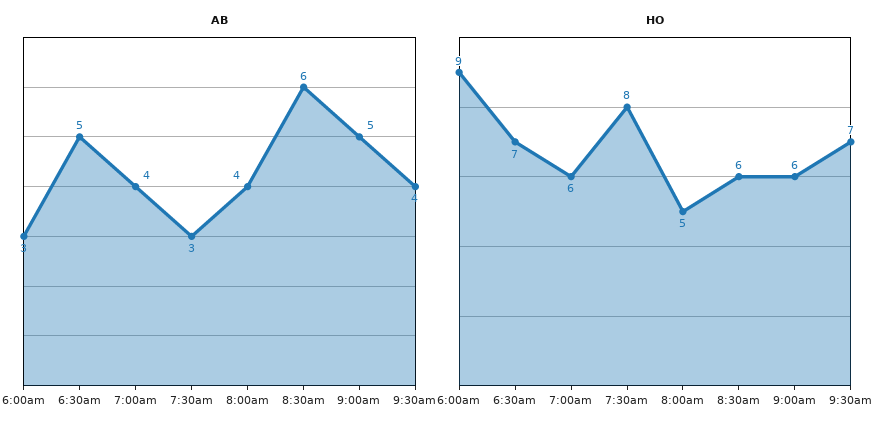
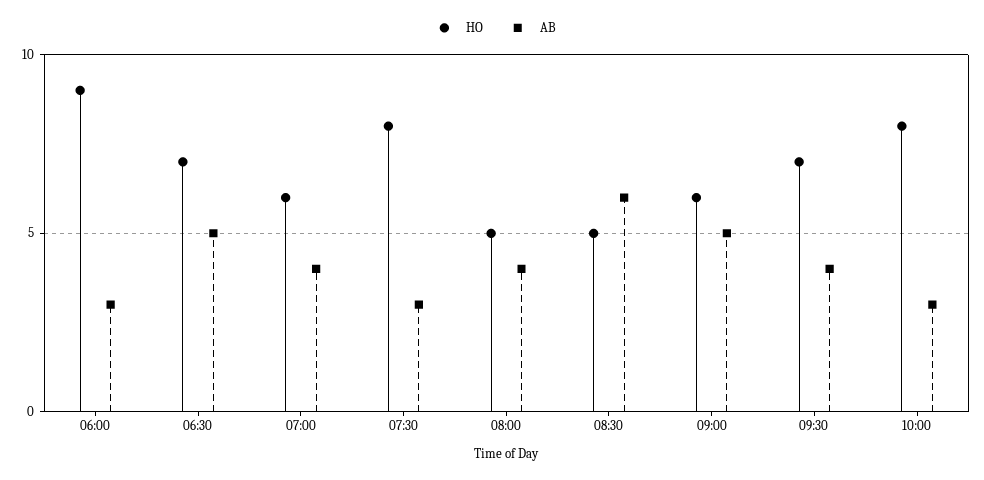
HO, 8:30am: 6 -> 5
HO, 10:00: none -> 8
AB, 10:00: none -> 3

